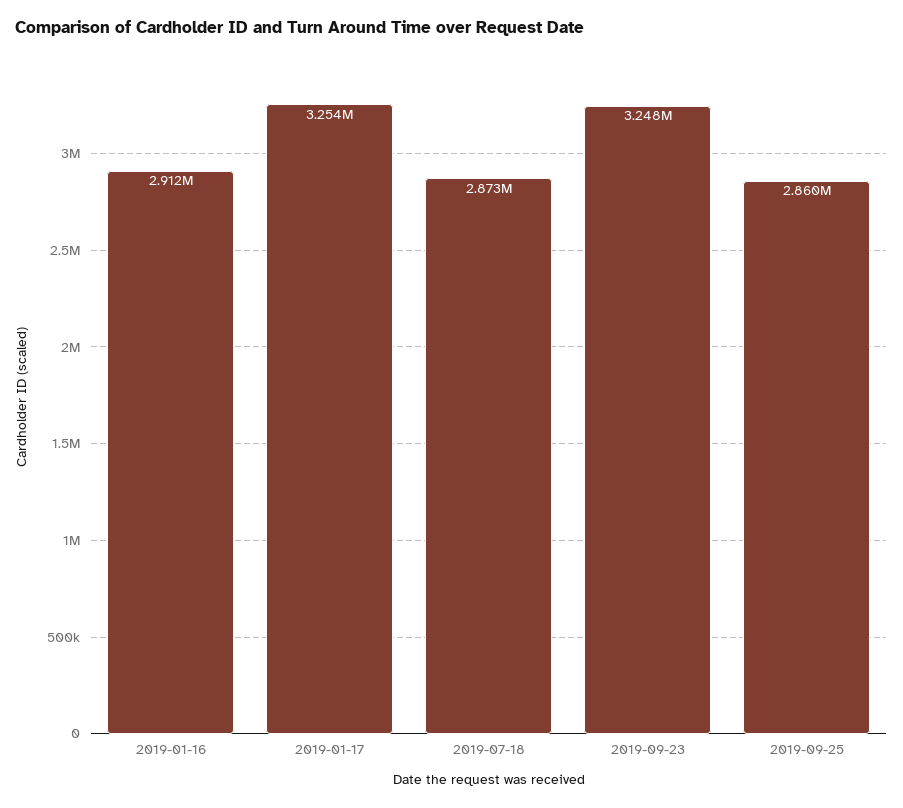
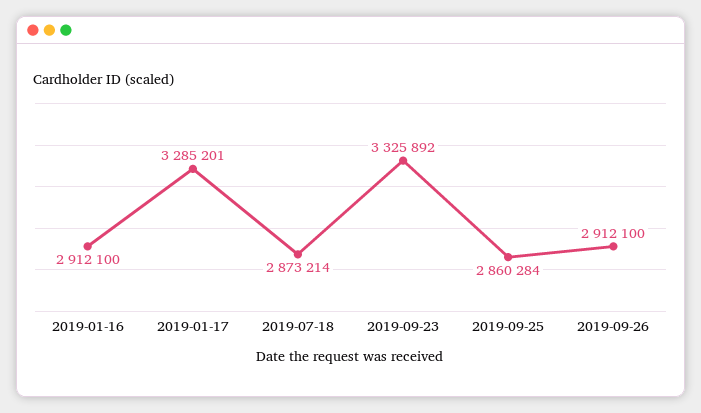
2019-01-17: 3254000 -> 3285201
2019-09-23: 3248000 -> 3325892
2019-09-26: none -> 2912100

